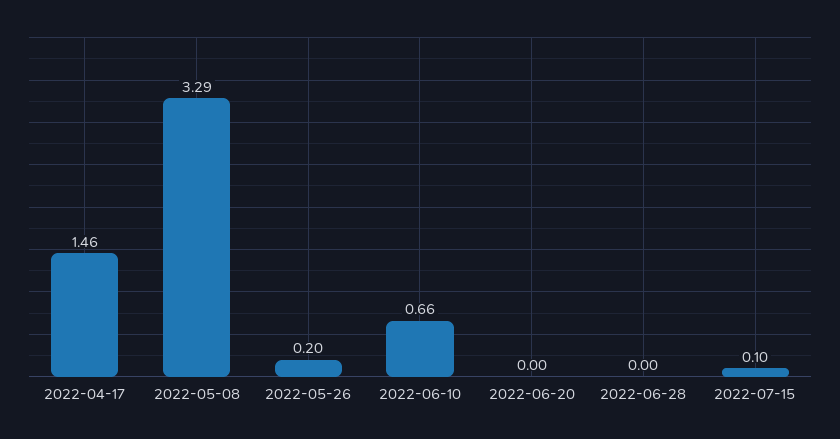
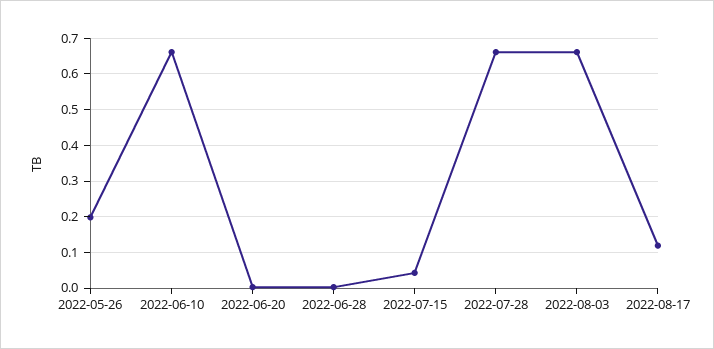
2022-04-17: 1.46 -> none
2022-05-08: 3.29 -> none
2022-07-15: 0.1 -> 0.04
2022-07-28: none -> 0.66
2022-08-03: none -> 0.66
2022-08-17: none -> 0.12

